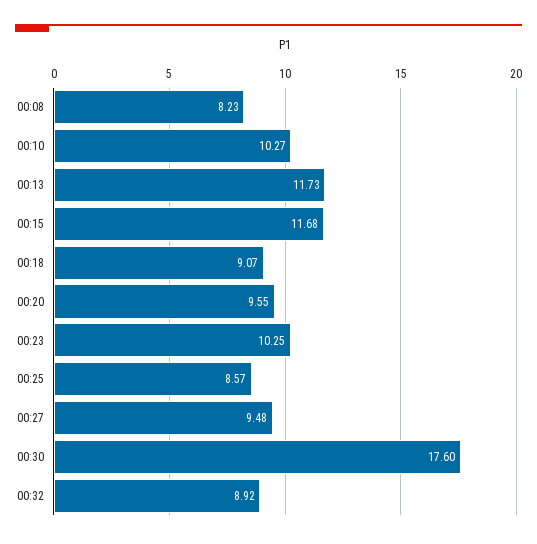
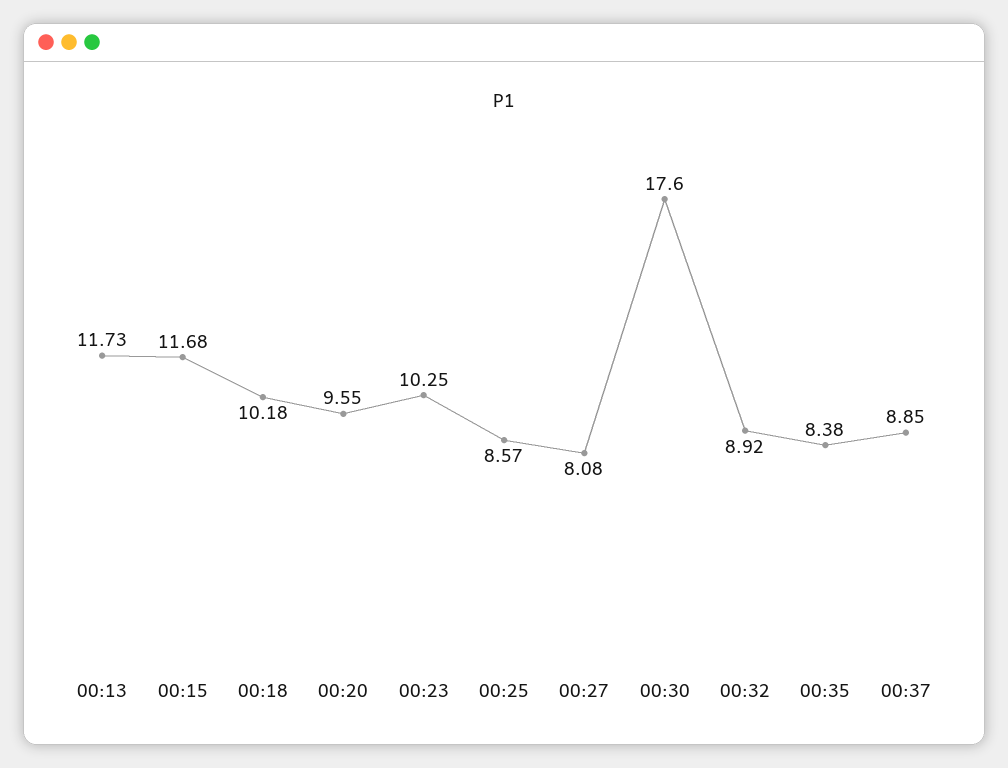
00:08: 8.23 -> none
00:10: 10.27 -> none
00:18: 9.07 -> 10.18
00:27: 9.48 -> 8.08
00:35: none -> 8.38
00:37: none -> 8.85

